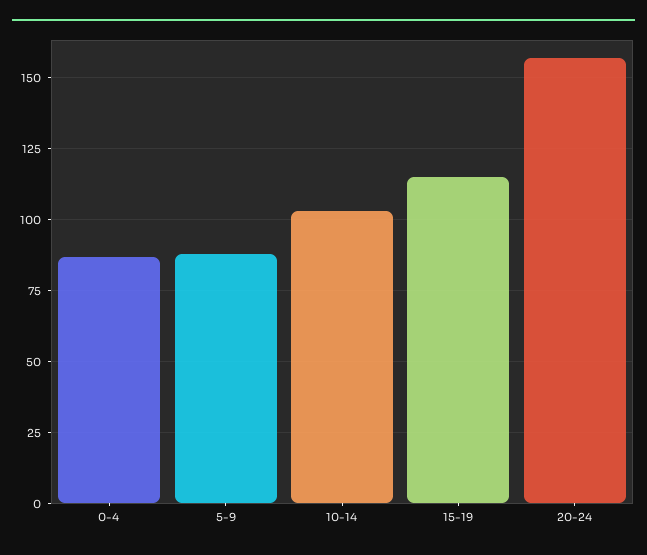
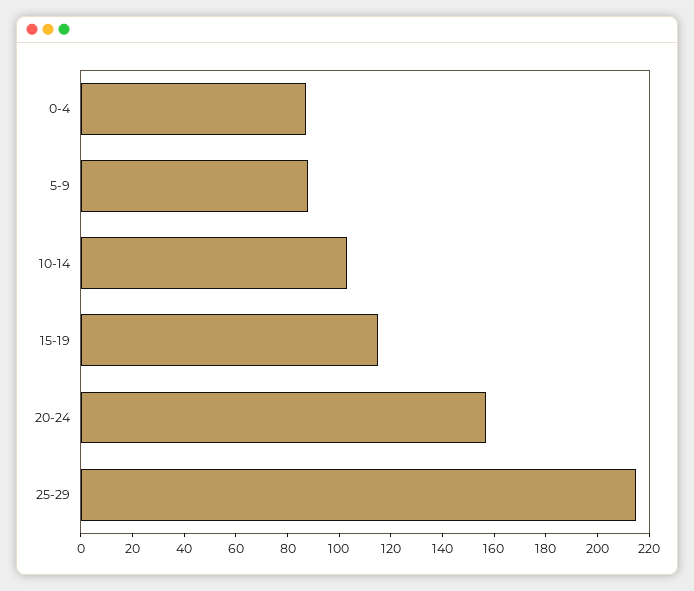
25-29: none -> 215

